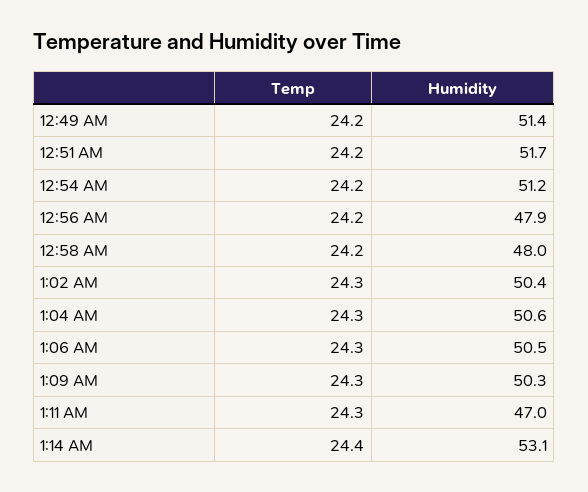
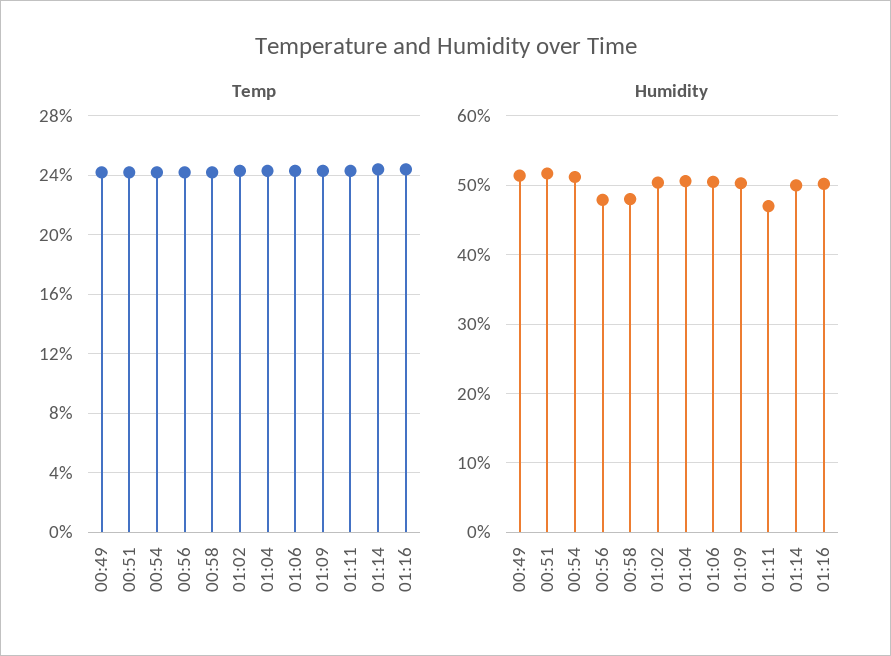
Humidity, 1:14 AM: 53.1 -> 50
Temp, 01:16: none -> 24.5
Humidity, 01:16: none -> 50

